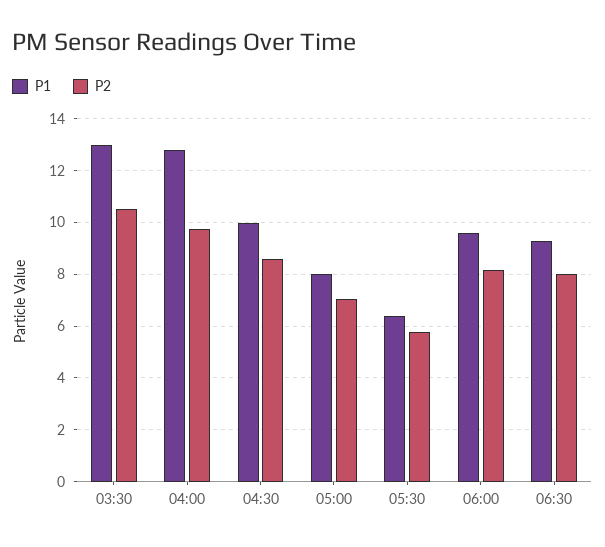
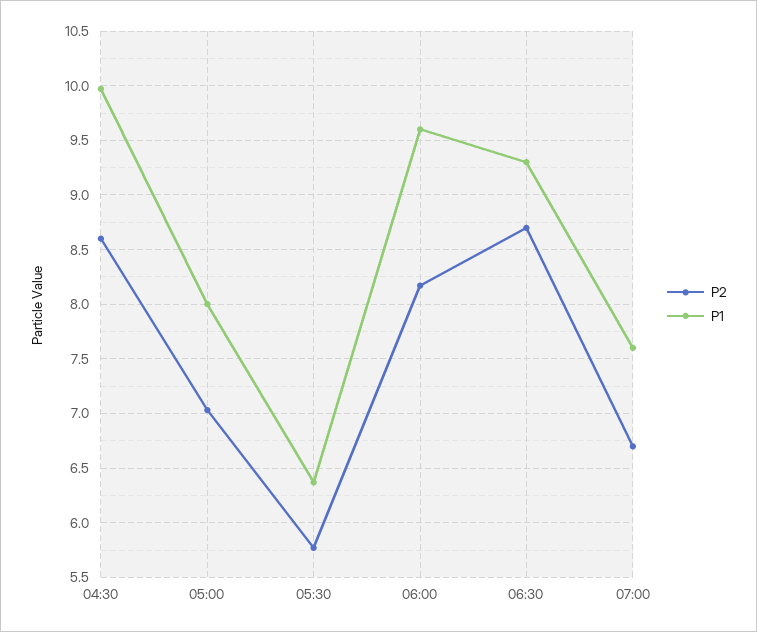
P1, 03:30: 13 -> none
P2, 03:30: 10.5 -> none
P1, 04:00: 12.75 -> none
P2, 04:00: 9.75 -> none
P2, 06:30: 8 -> 8.7
P2, 07:00: none -> 6.7
P1, 07:00: none -> 7.6

